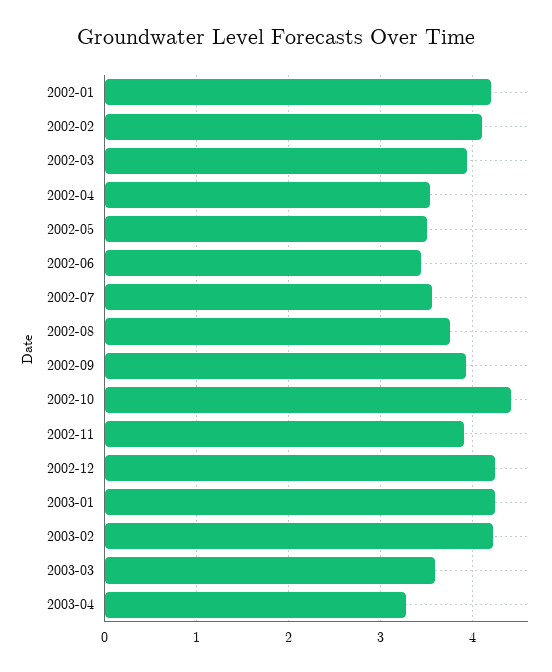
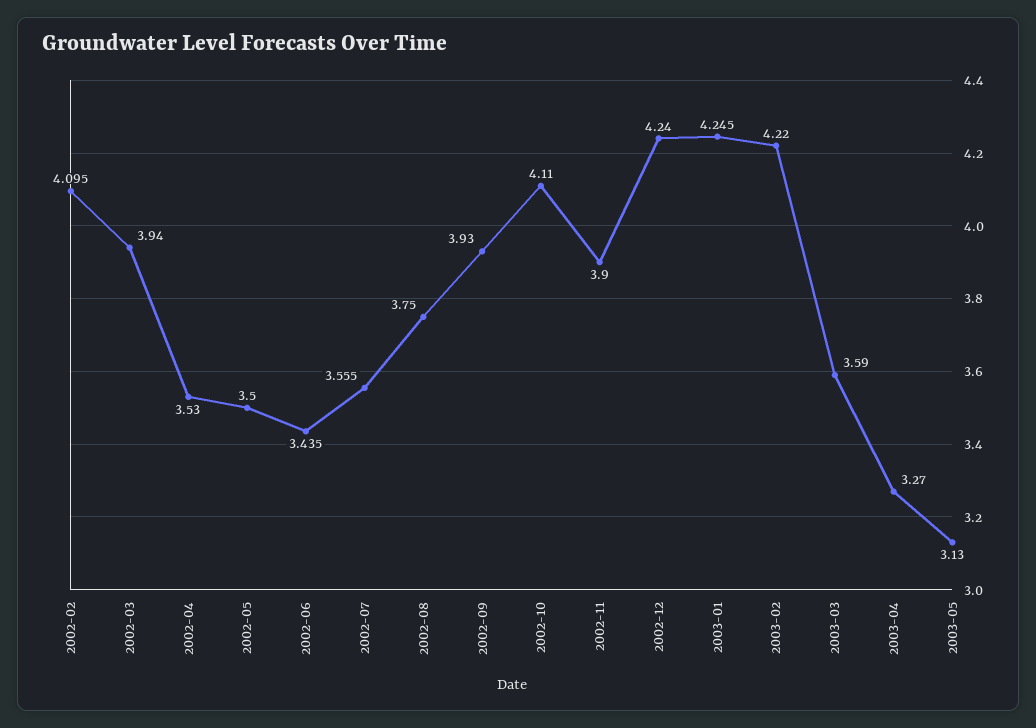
2002-01: 4.2 -> none
2002-10: 4.4 -> 4.11
2003-05: none -> 3.13

